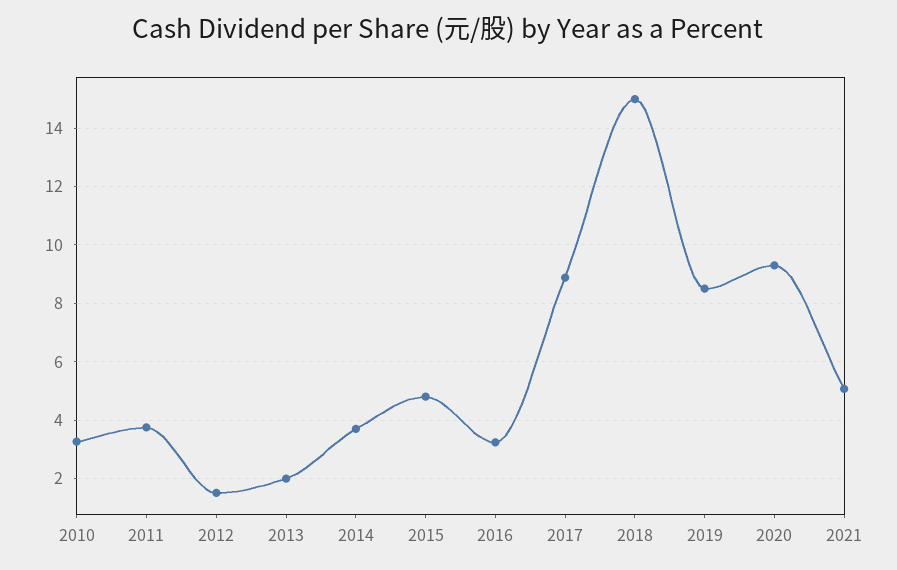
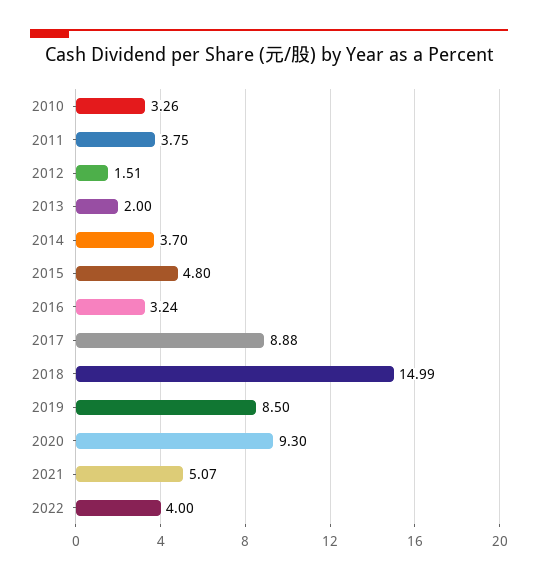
2022: none -> 4

